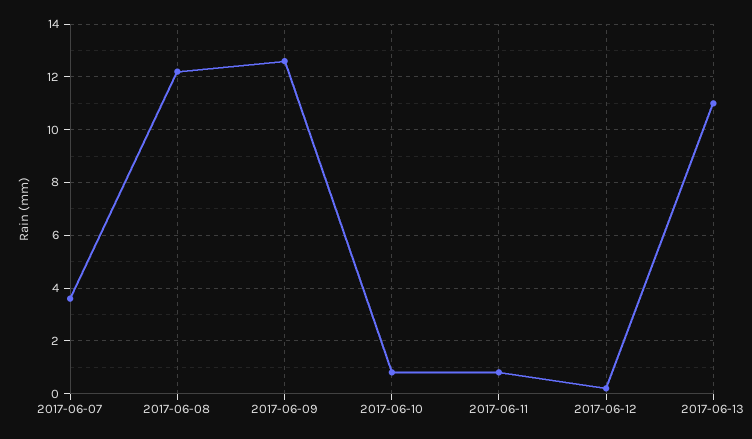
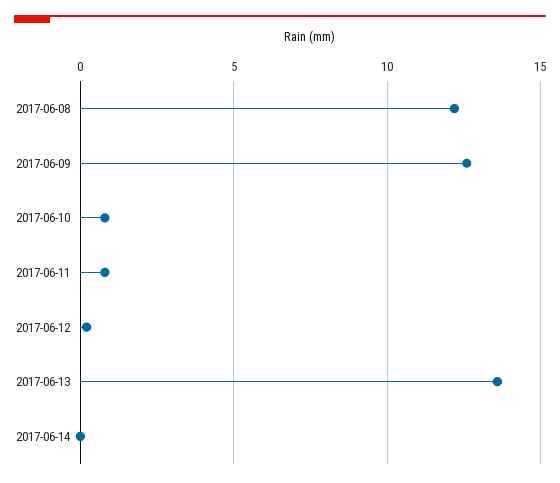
2017-06-07: 3.5 -> none
2017-06-13: 11 -> 13.5
2017-06-14: none -> 0

